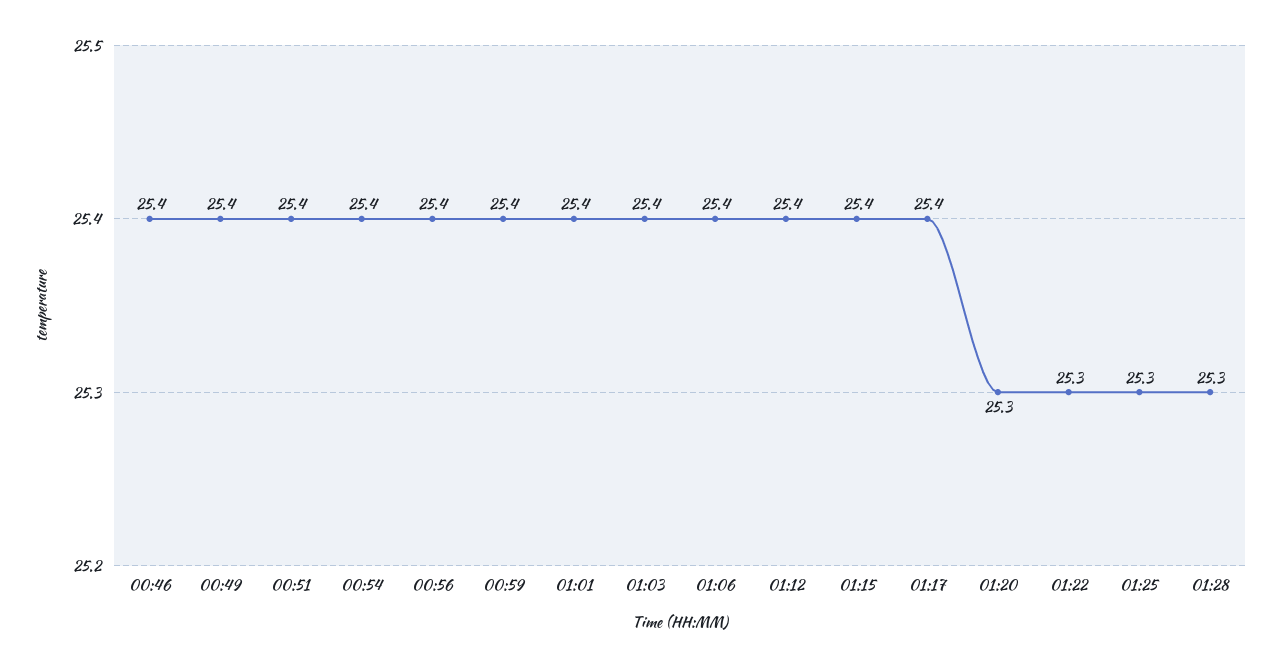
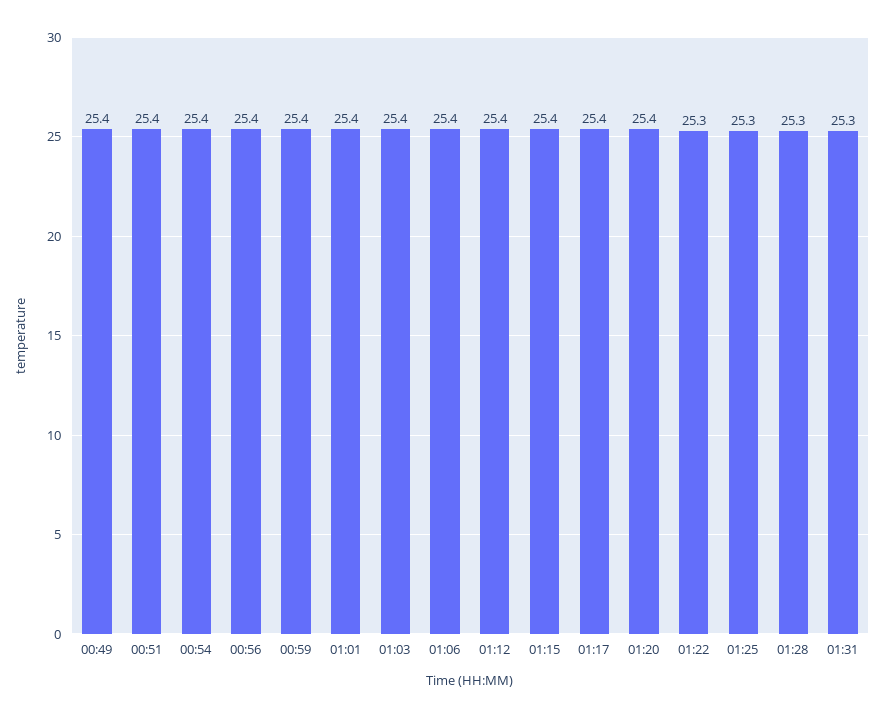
00:46: 25.4 -> none
01:20: 25.3 -> 25.4
01:31: none -> 25.3

